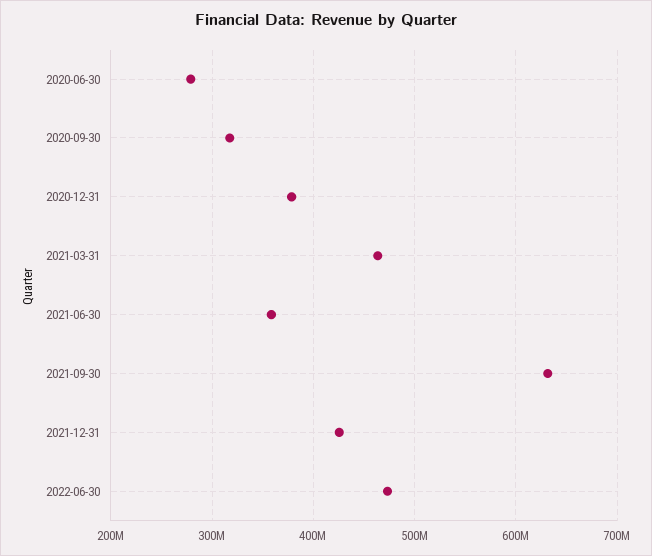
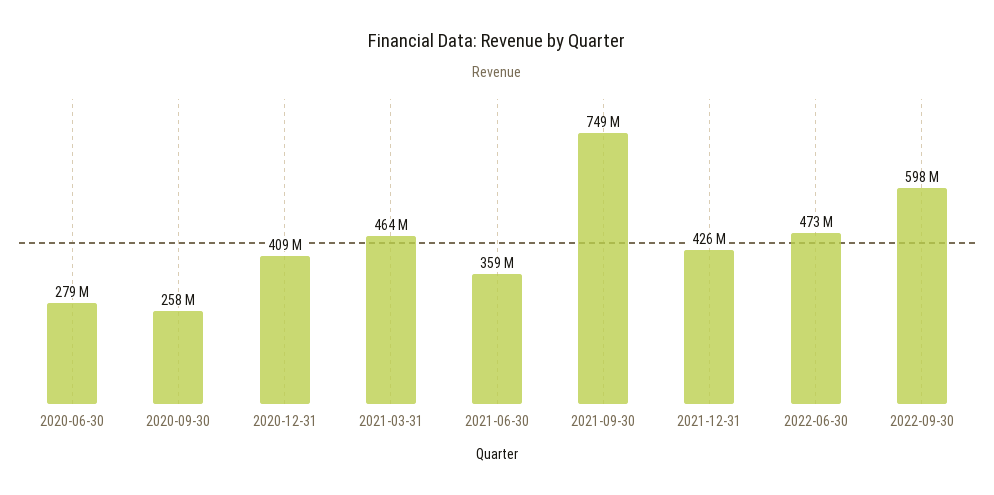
2020-09-30: 320000000 -> 258000000
2020-12-31: 380000000 -> 409000000
2021-09-30: 630000000 -> 749000000
2022-09-30: none -> 598000000

